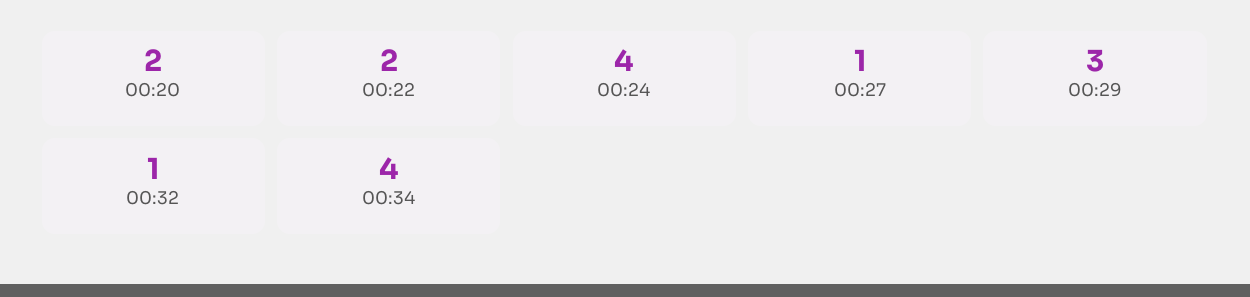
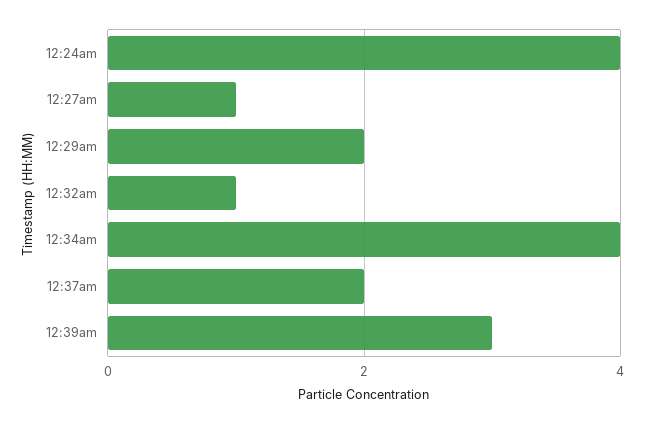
00:20: 2 -> none
00:22: 2 -> none
00:29: 3 -> 2
12:37am: none -> 2
12:39am: none -> 3

